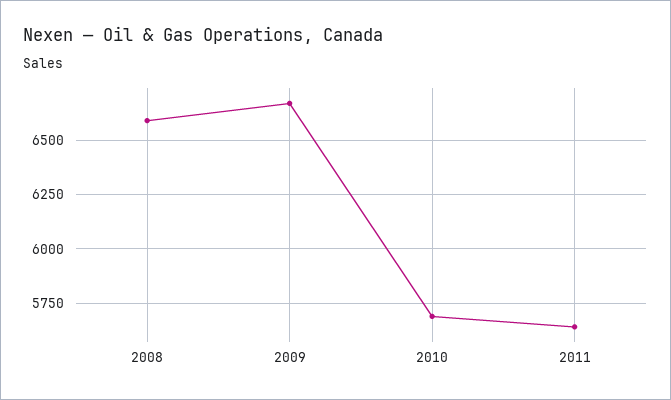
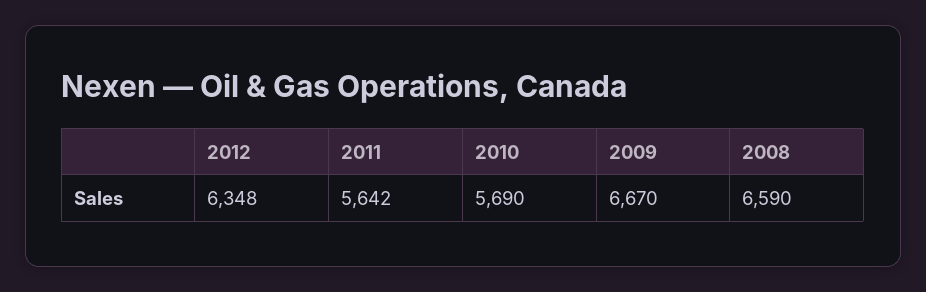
2012: none -> 6348

